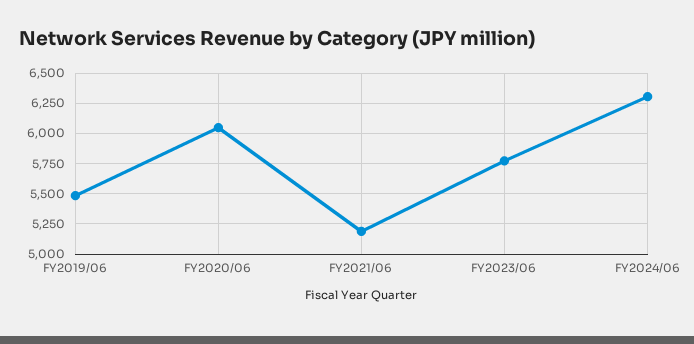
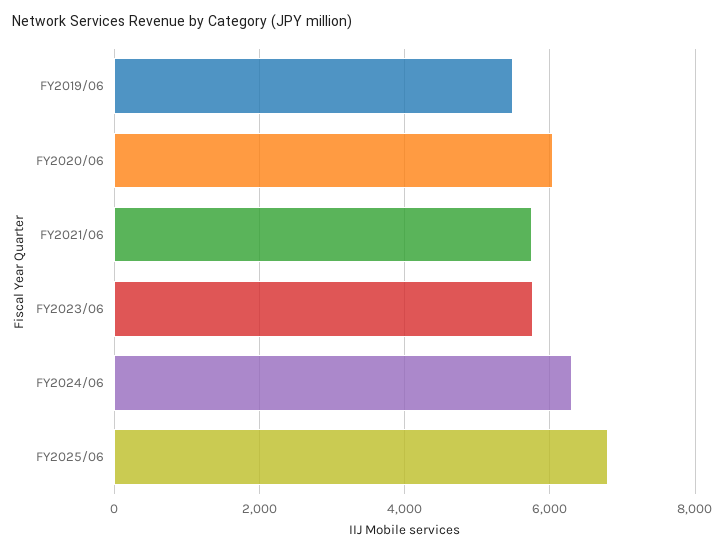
FY2021/06: 5200 -> 5800
FY2025/06: none -> 6800

